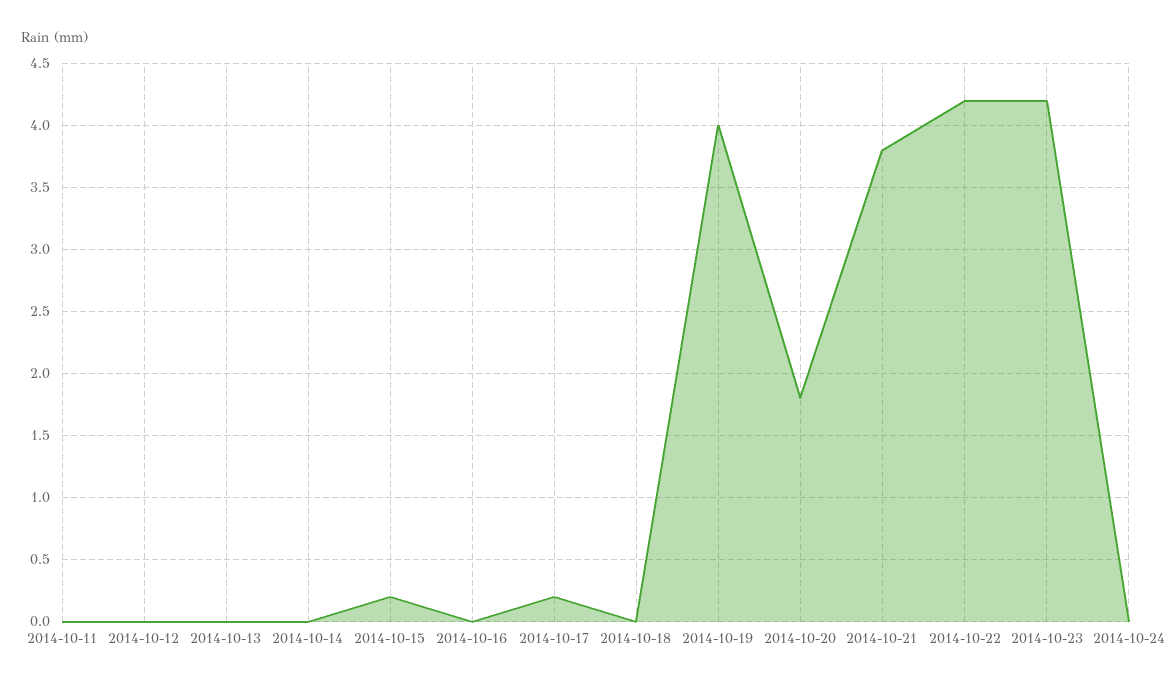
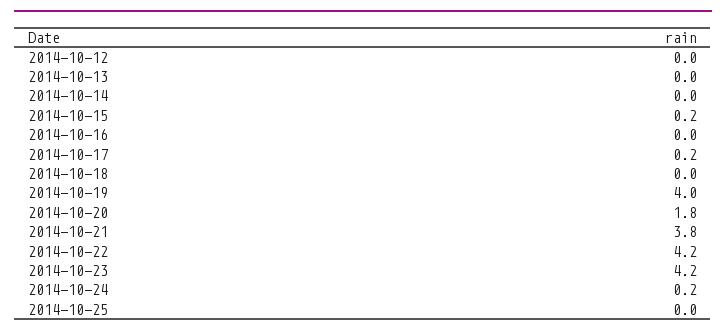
2014-10-11: 0 -> none
2014-10-24: 0 -> 0.2
2014-10-25: none -> 0

